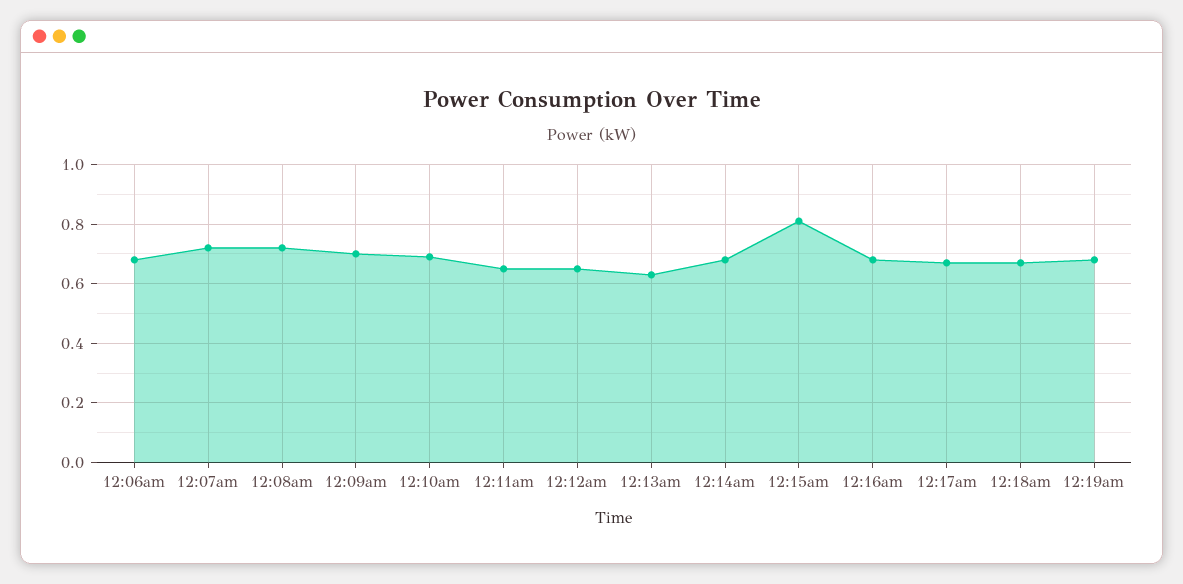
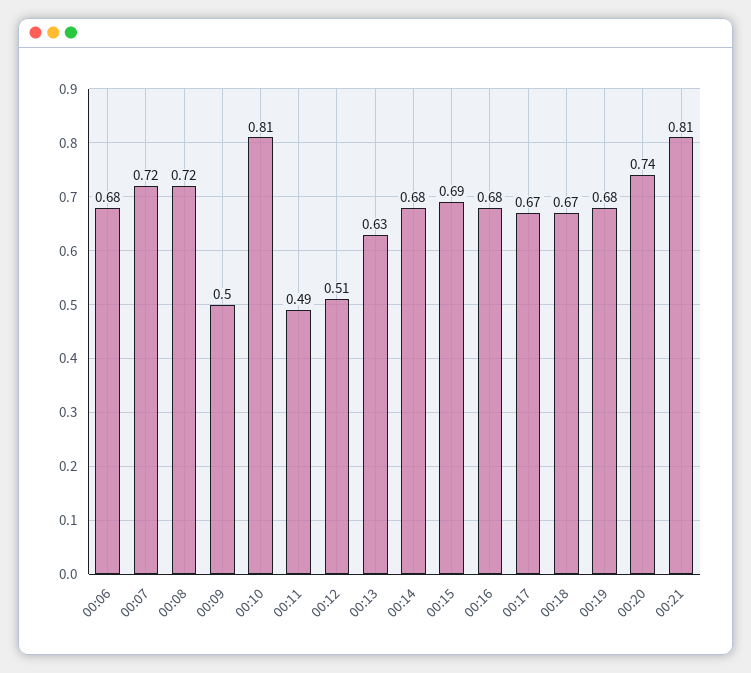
12:09am: 0.7 -> 0.5
12:10am: 0.7 -> 0.81
12:11am: 0.65 -> 0.49
12:12am: 0.65 -> 0.51
12:15am: 0.8 -> 0.69
00:20: none -> 0.74
00:21: none -> 0.81

